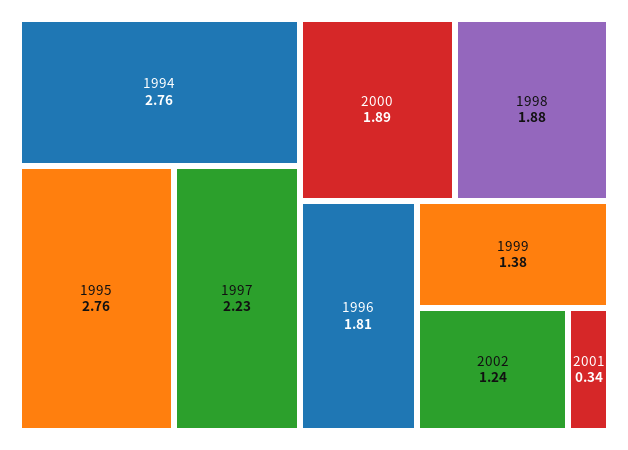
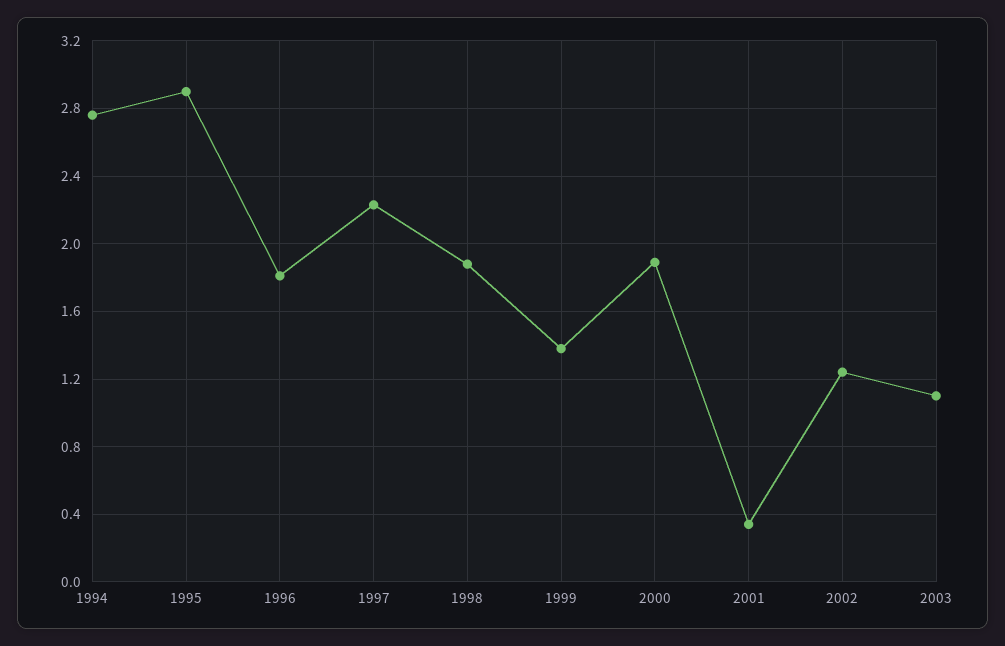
1995: 2.76 -> 2.9
2003: none -> 1.1

